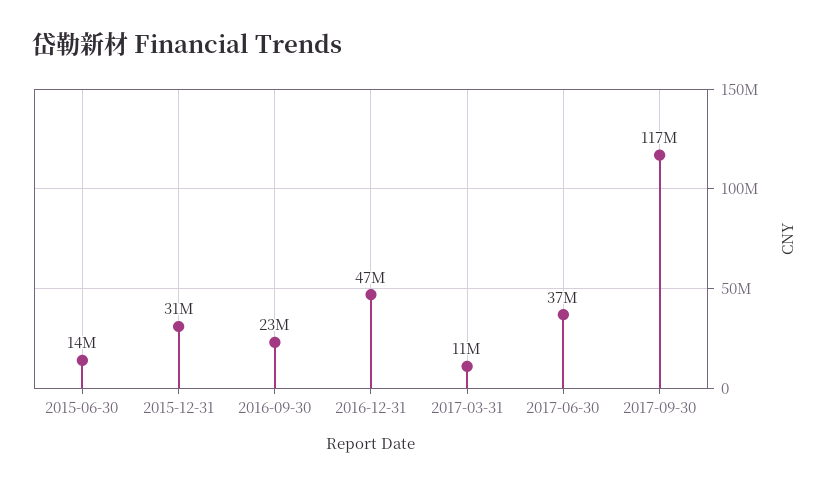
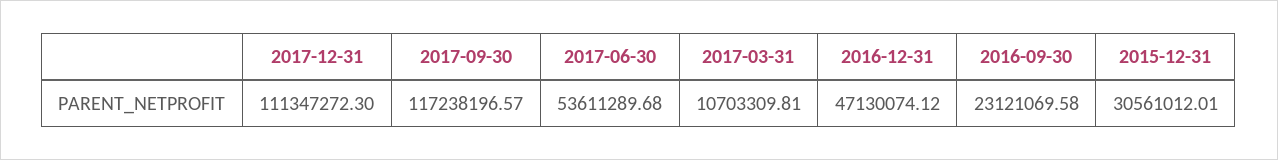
2015-06-30: 14000000 -> none
2017-06-30: 37000000 -> 53611289.68
2017-12-31: none -> 111347272.3

